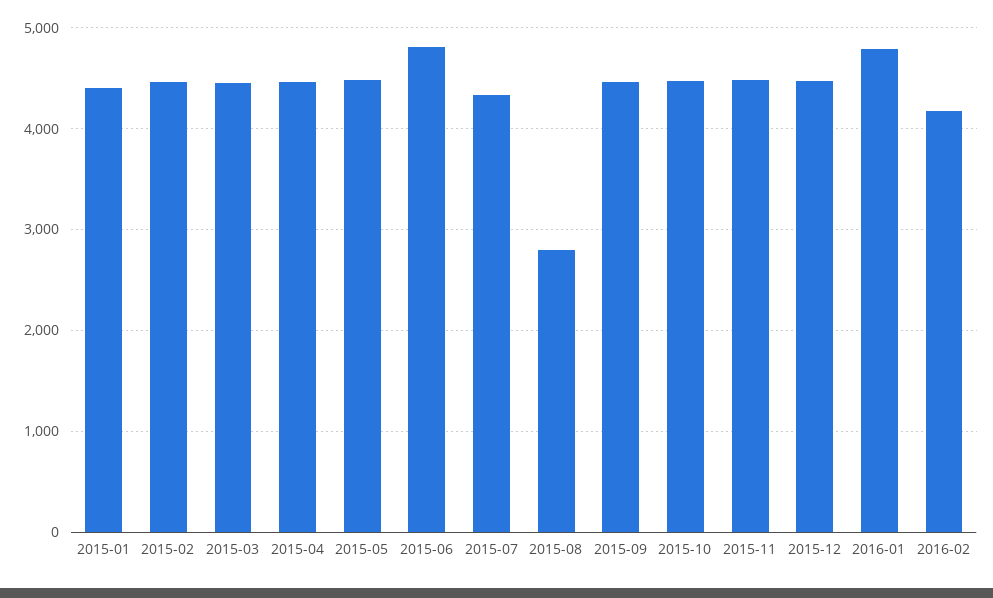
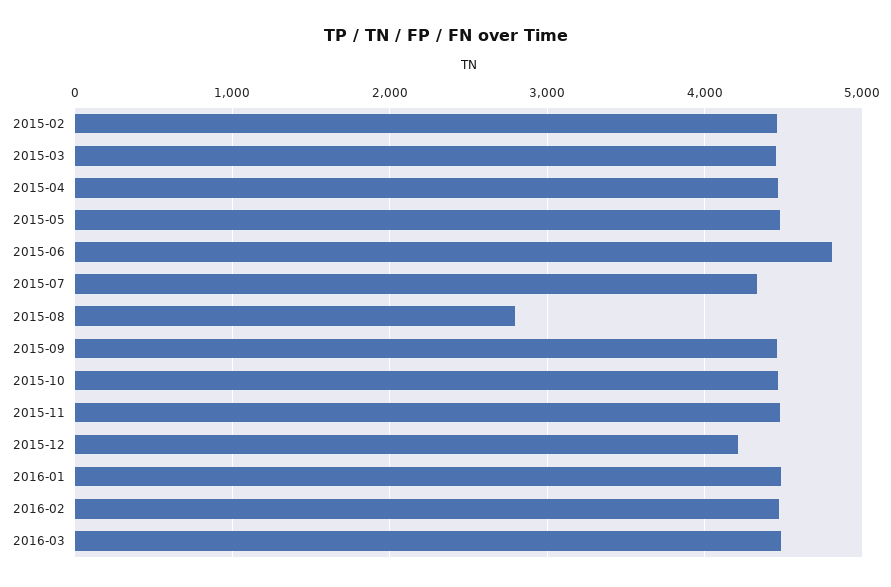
2015-01: 4400 -> none
2015-12: 4500 -> 4200
2016-01: 4800 -> 4500
2016-02: 4200 -> 4500
2016-03: none -> 4500

